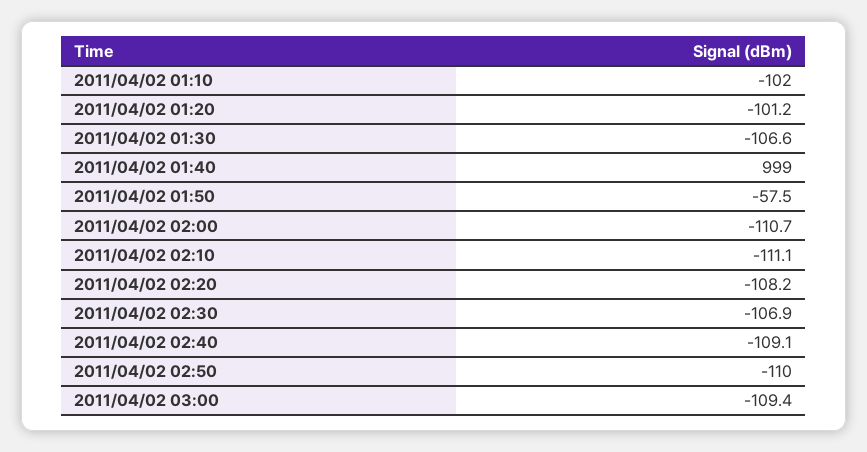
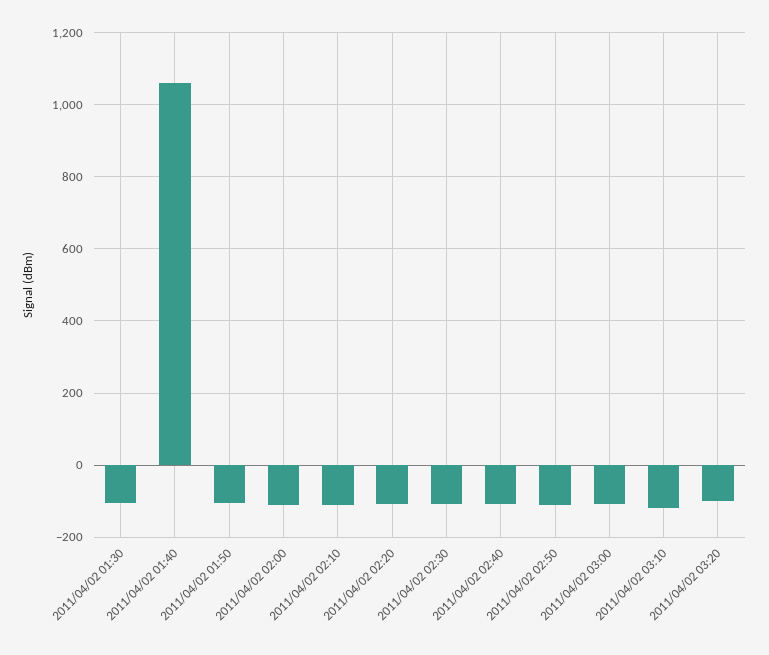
2011/04/02 01:10: -102 -> none
2011/04/02 01:20: -101.2 -> none
2011/04/02 01:40: 999 -> 1060
2011/04/02 01:50: -57.5 -> -100
2011/04/02 03:10: none -> -120
2011/04/02 03:20: none -> -100

